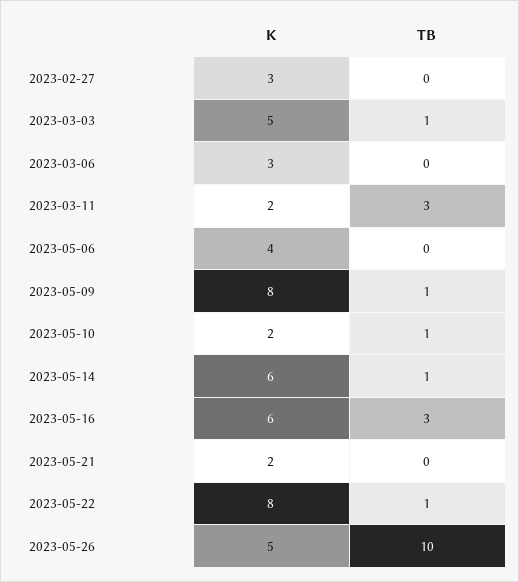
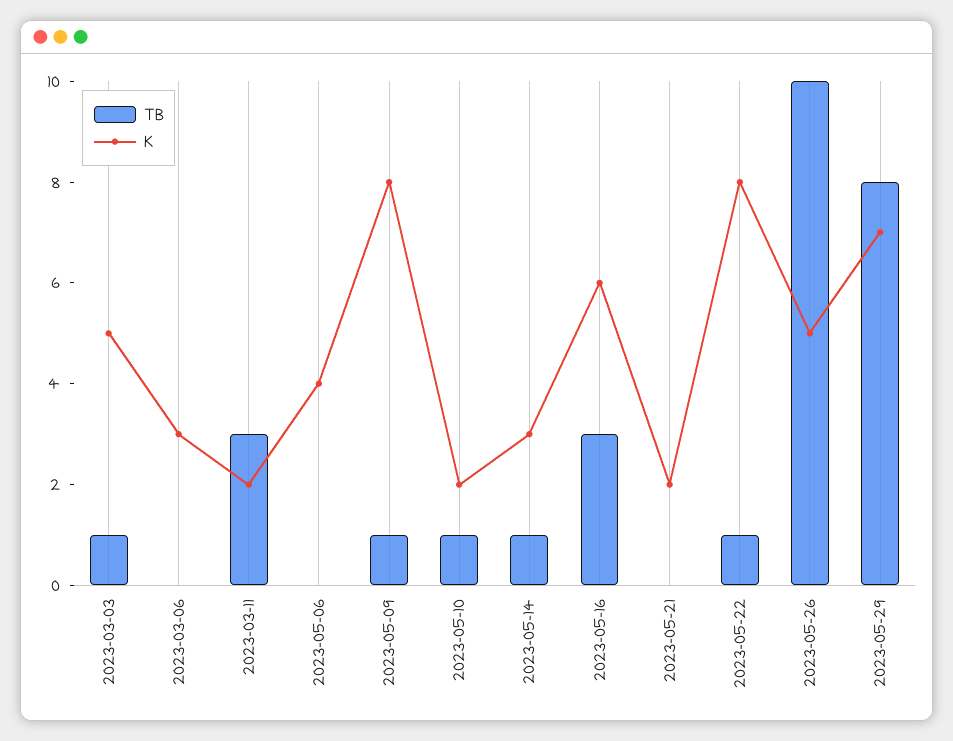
K, 2023-02-27: 3 -> none
TB, 2023-02-27: 0 -> none
K, 2023-05-14: 6 -> 3
TB, 2023-05-29: none -> 8
K, 2023-05-29: none -> 7

